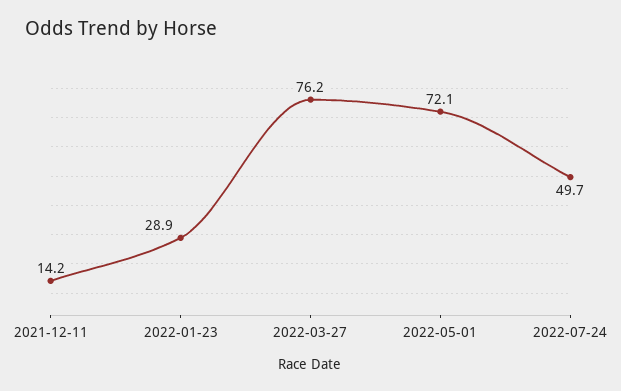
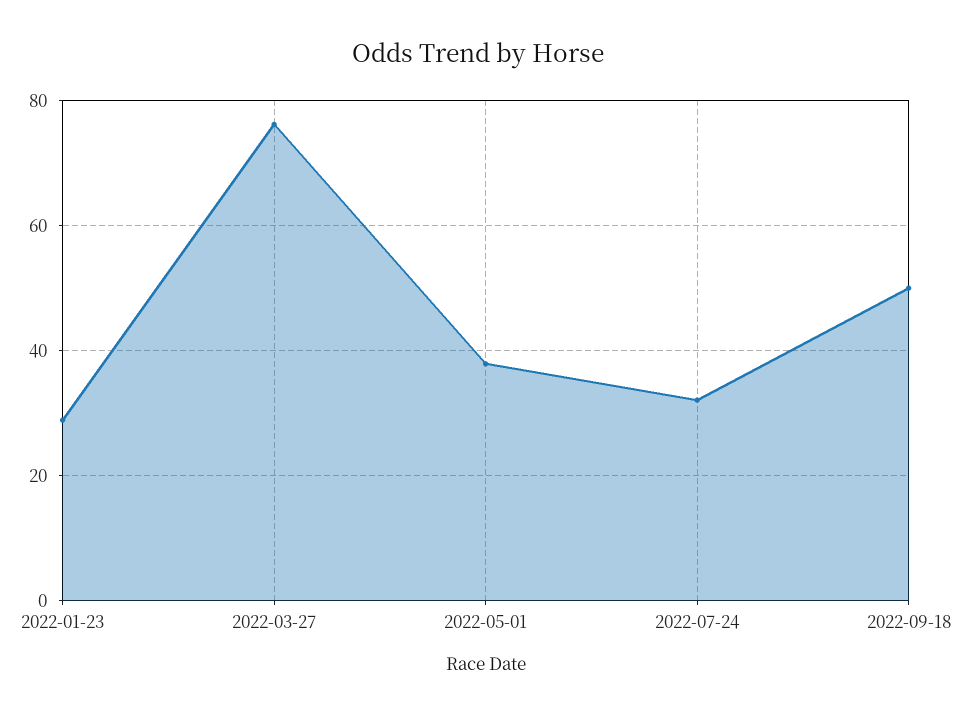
2021-12-11: 14.2 -> none
2022-05-01: 72.1 -> 38
2022-07-24: 49.7 -> 32
2022-09-18: none -> 50

